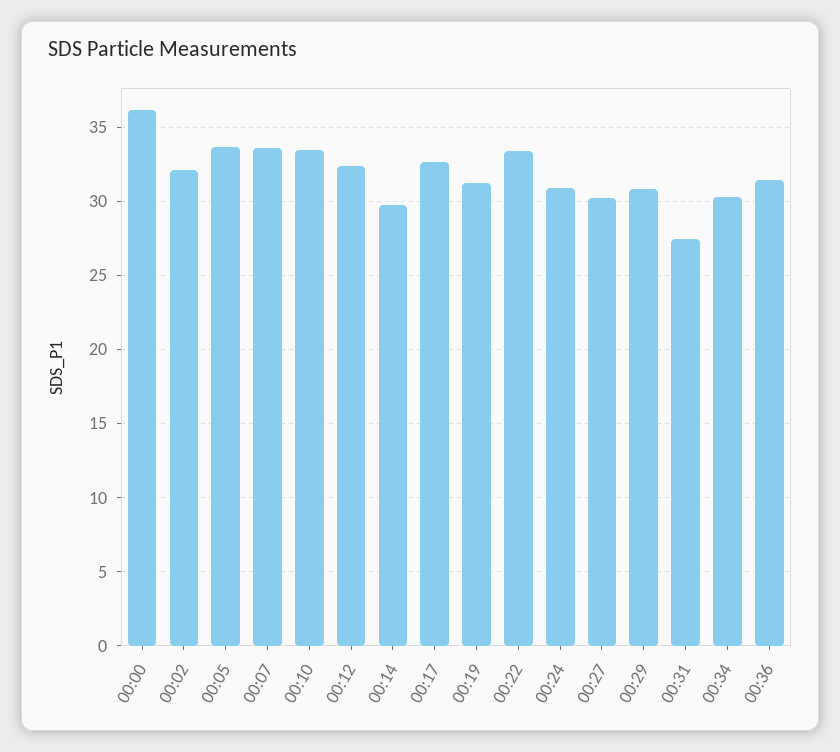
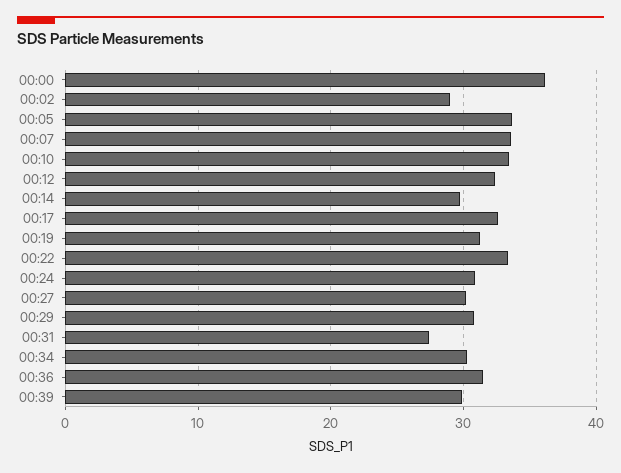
00:02: 32 -> 29
00:39: none -> 30

